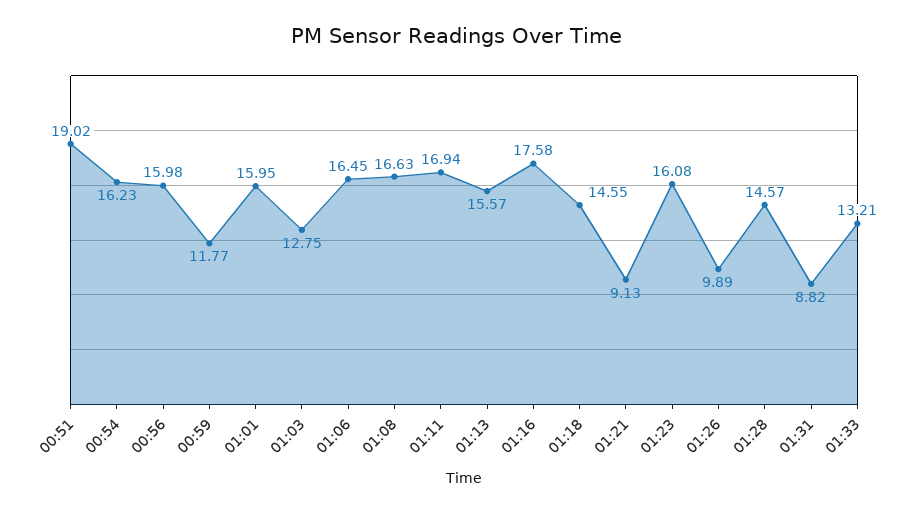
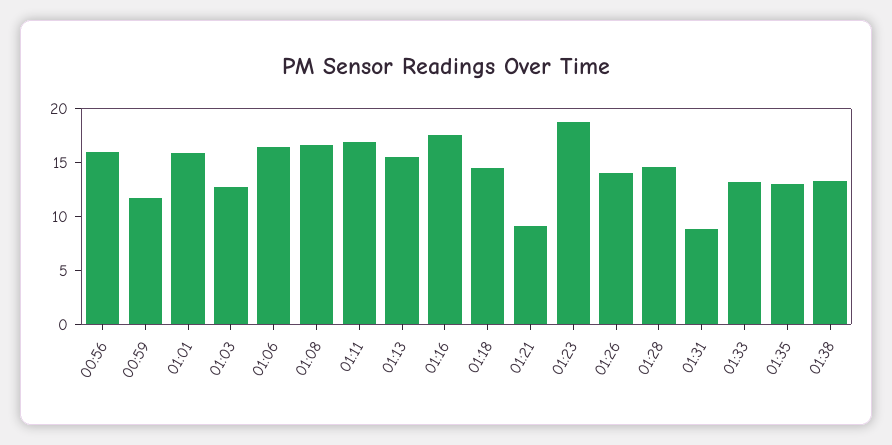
00:51: 19.02 -> none
00:54: 16.23 -> none
01:23: 16.08 -> 19
01:26: 9.89 -> 14
01:35: none -> 13
01:38: none -> 13

